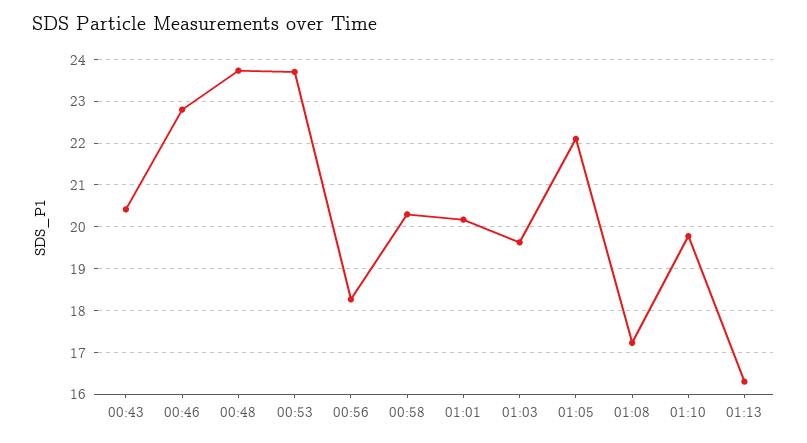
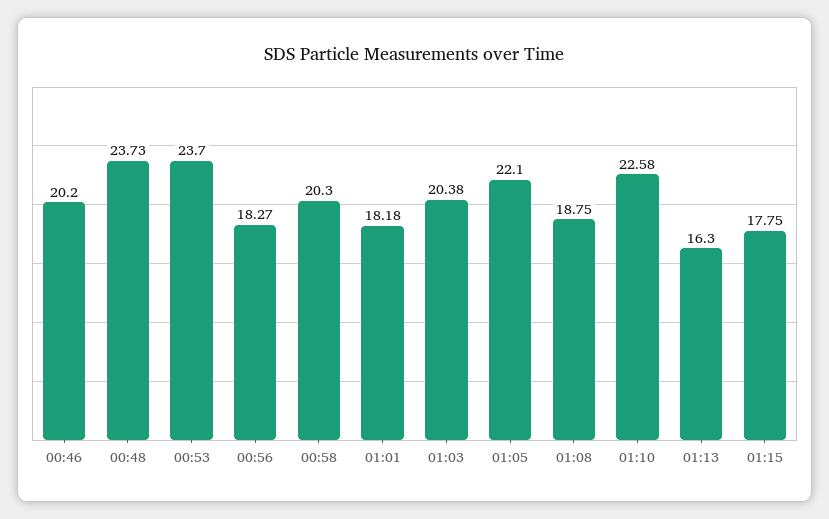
00:43: 20.4 -> none
00:46: 22.8 -> 20.2
01:01: 20.2 -> 18.18
01:03: 19.6 -> 20.38
01:08: 17.2 -> 18.75
01:10: 19.8 -> 22.58
01:15: none -> 17.75

